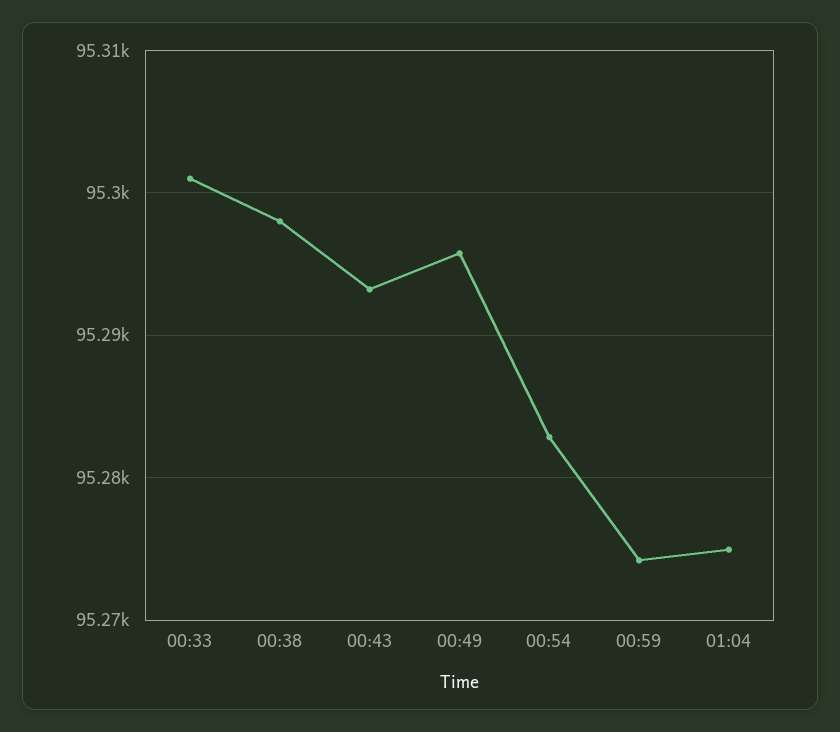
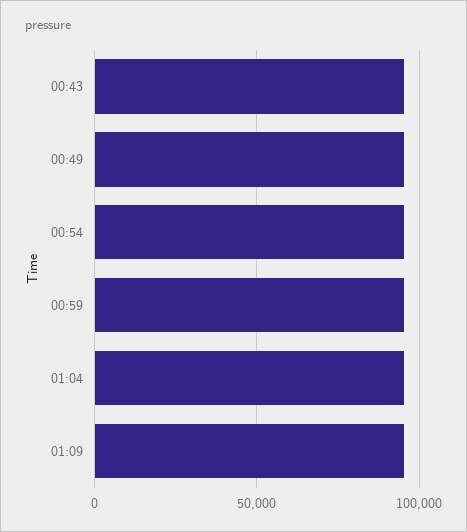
00:33: 95301 -> none
00:38: 95298 -> none
01:09: none -> 95000

